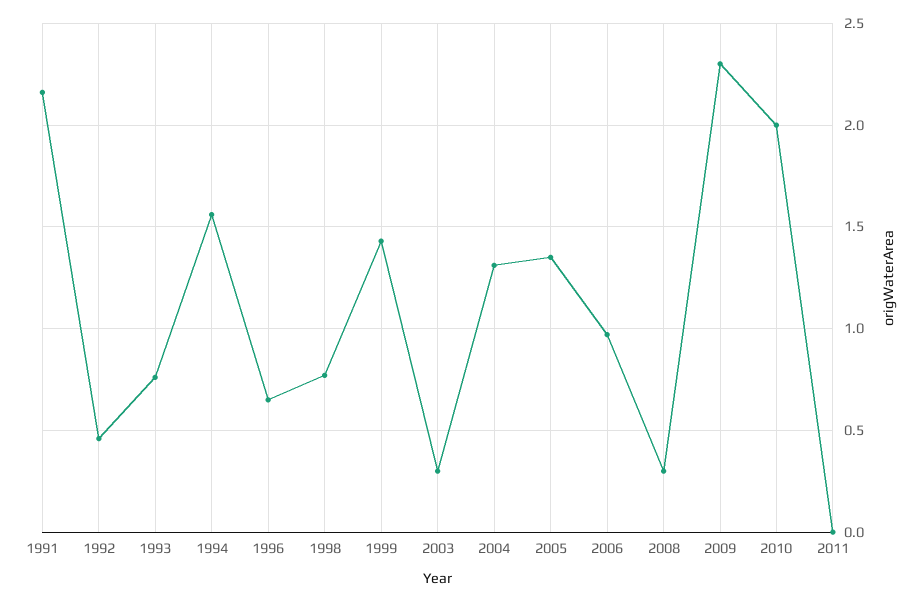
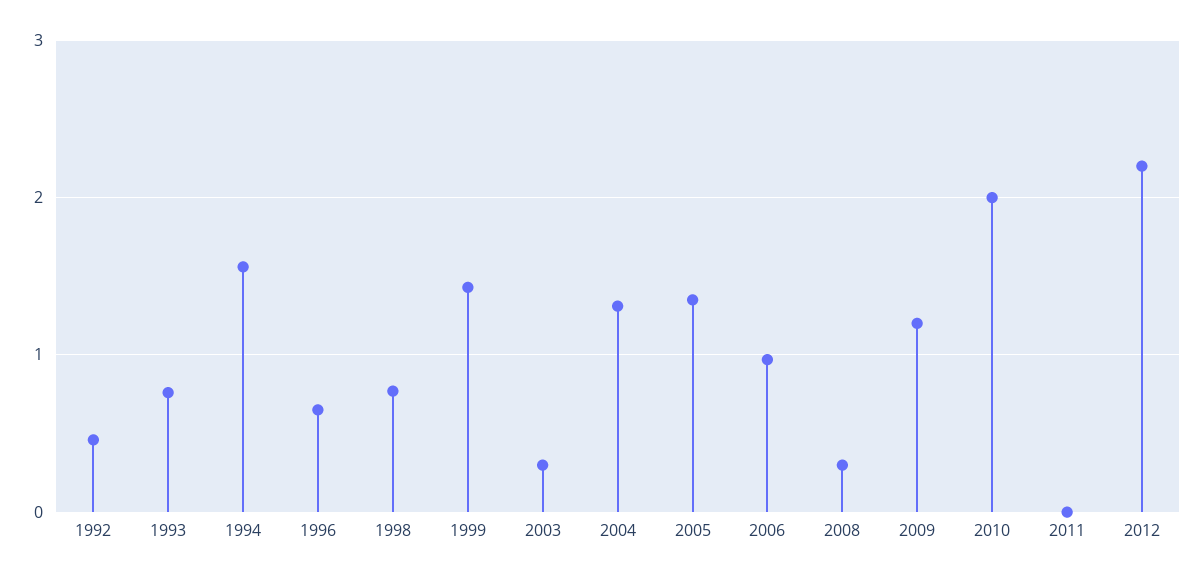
1991: 2.15 -> none
2009: 2.3 -> 1.2
2012: none -> 2.2

